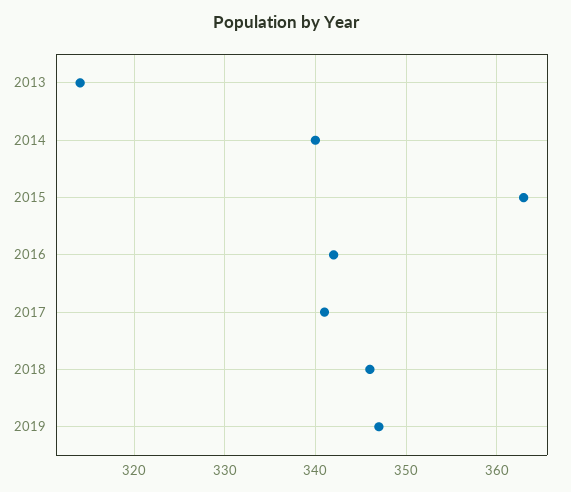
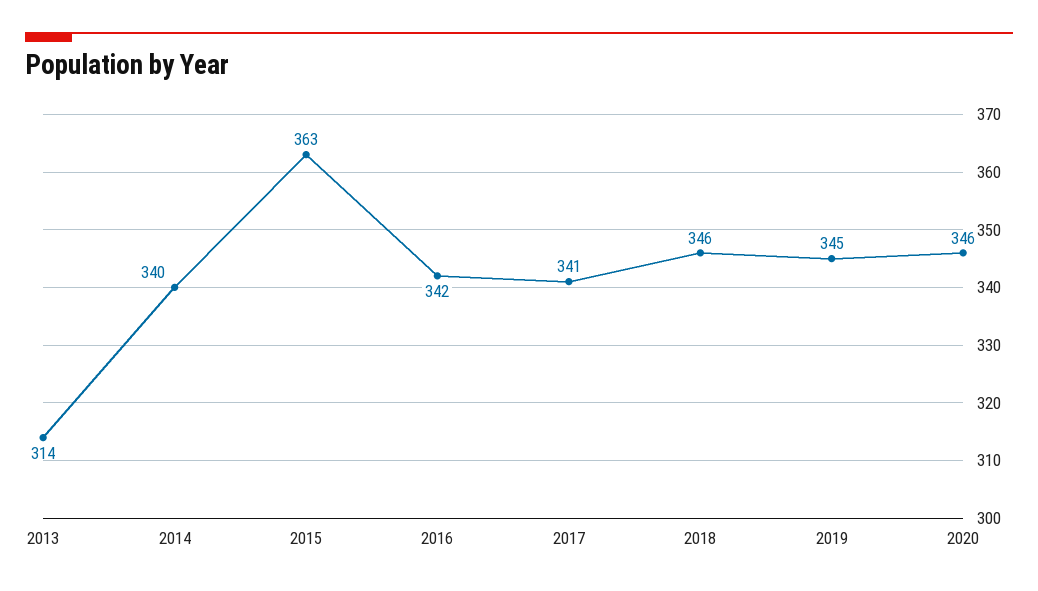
2019: 347 -> 345
2020: none -> 346

